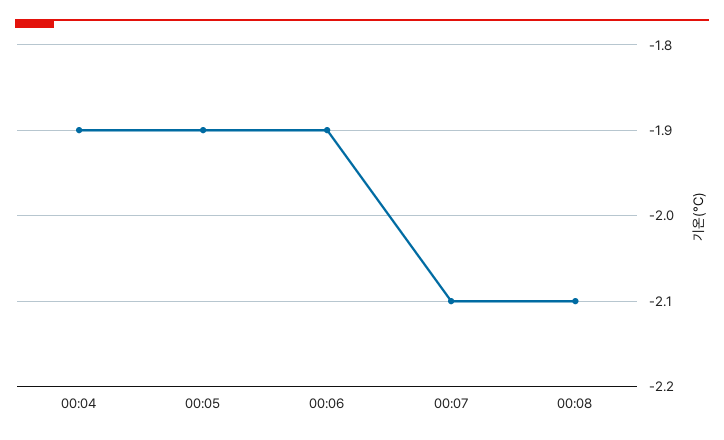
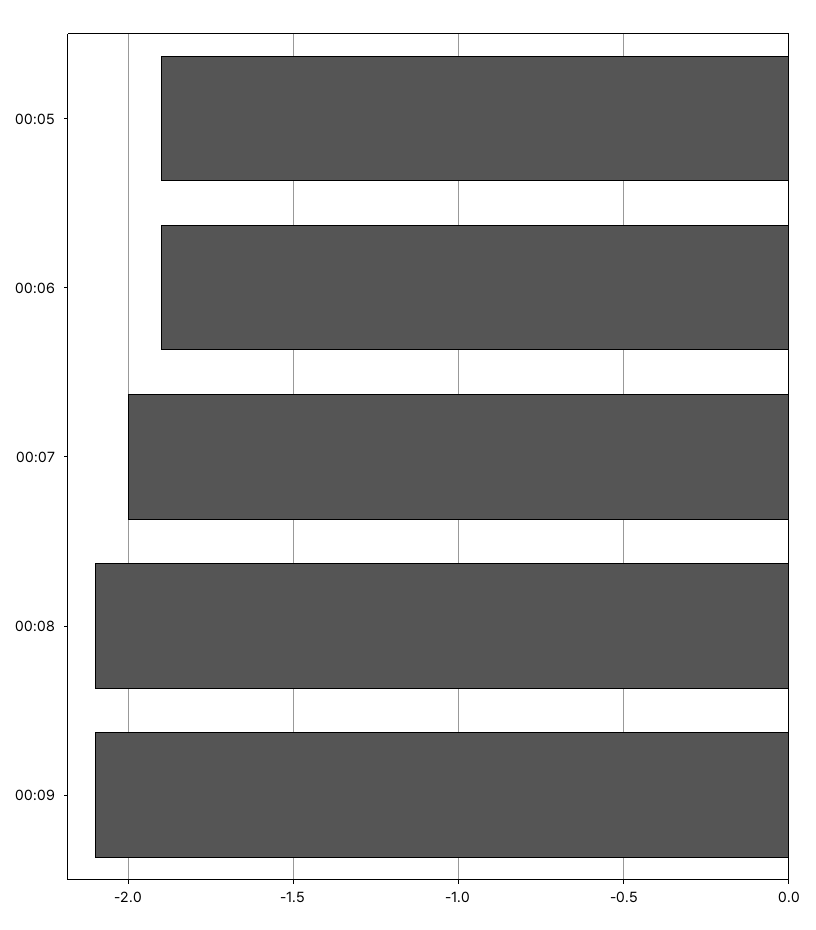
00:04: -1.9 -> none
00:07: -2.1 -> -2
00:09: none -> -2.1

